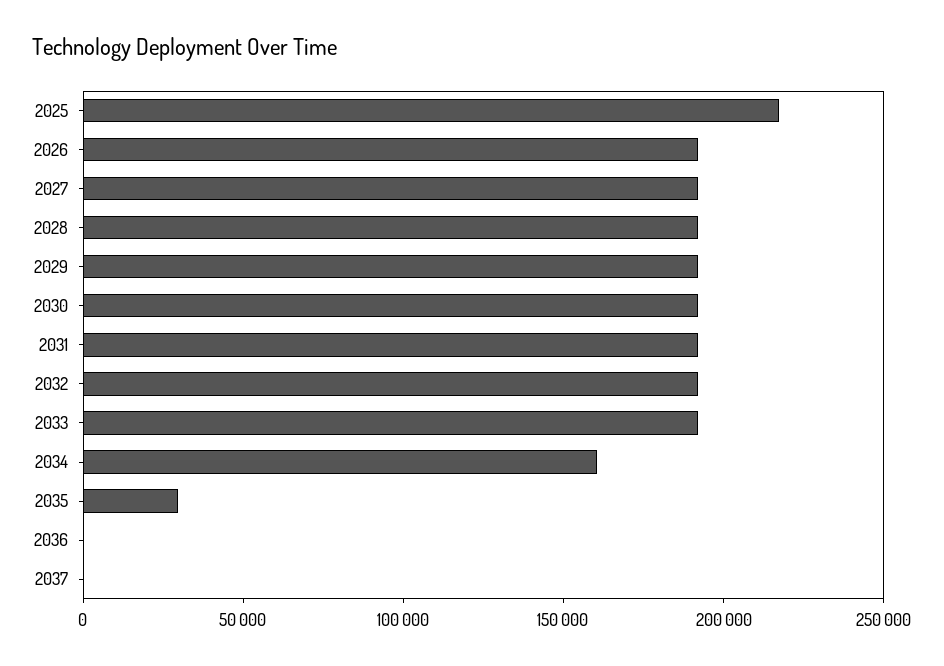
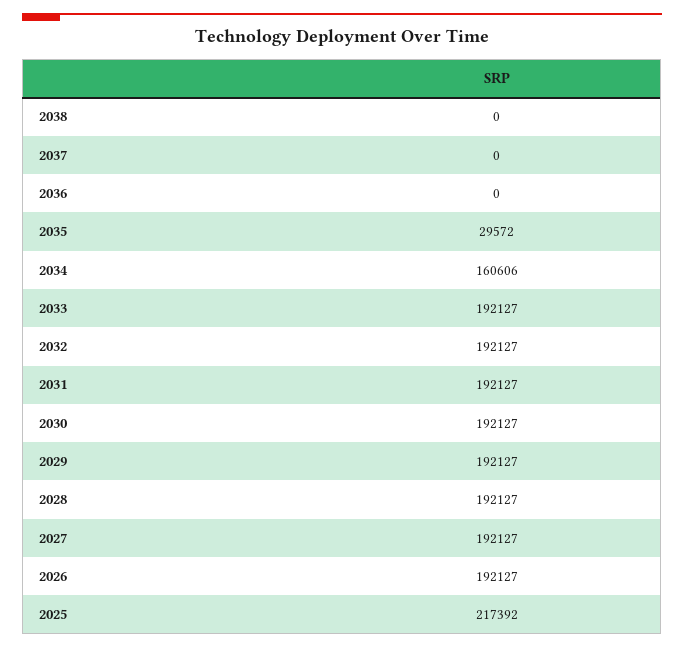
2038: none -> 0

